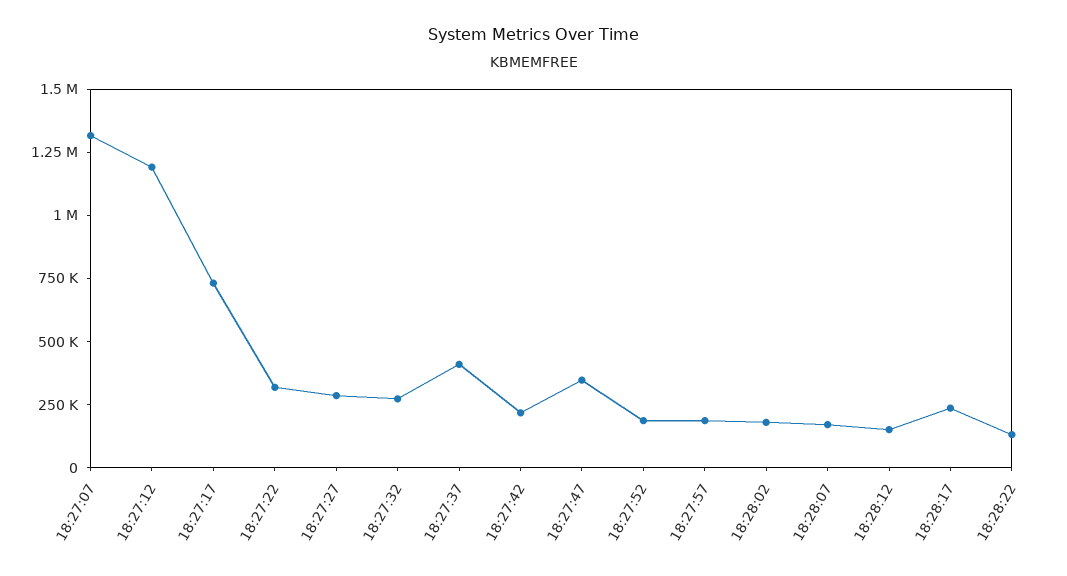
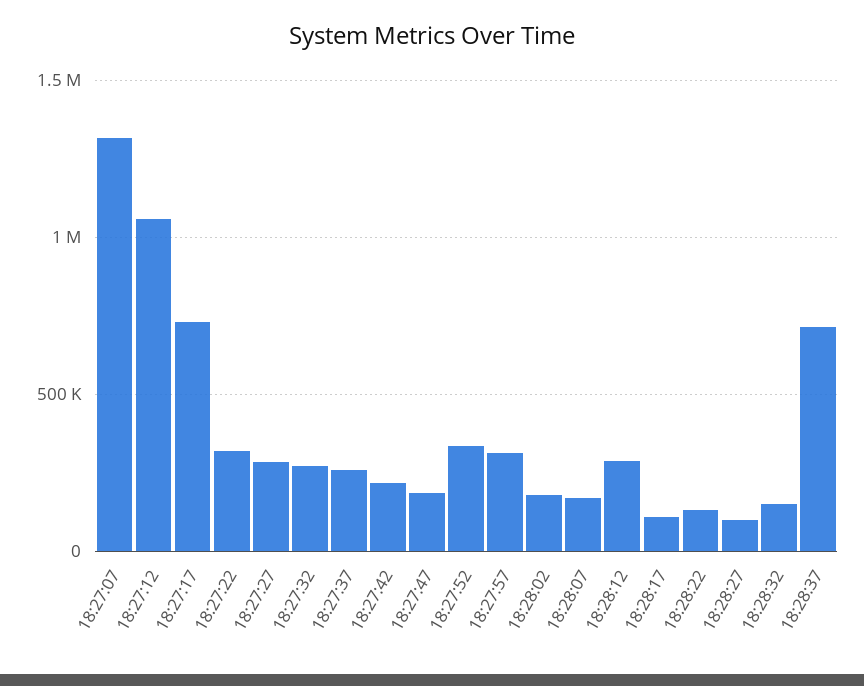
18:27:12: 1200000 -> 1050000
18:27:37: 400000 -> 250000
18:27:47: 350000 -> 200000
18:27:52: 200000 -> 350000
18:27:57: 200000 -> 300000
18:28:12: 150000 -> 300000
18:28:17: 250000 -> 100000
18:28:27: none -> 100000
18:28:32: none -> 150000
18:28:37: none -> 700000

